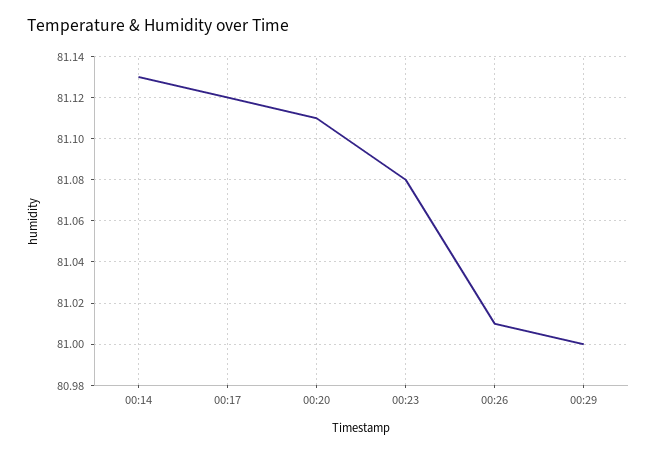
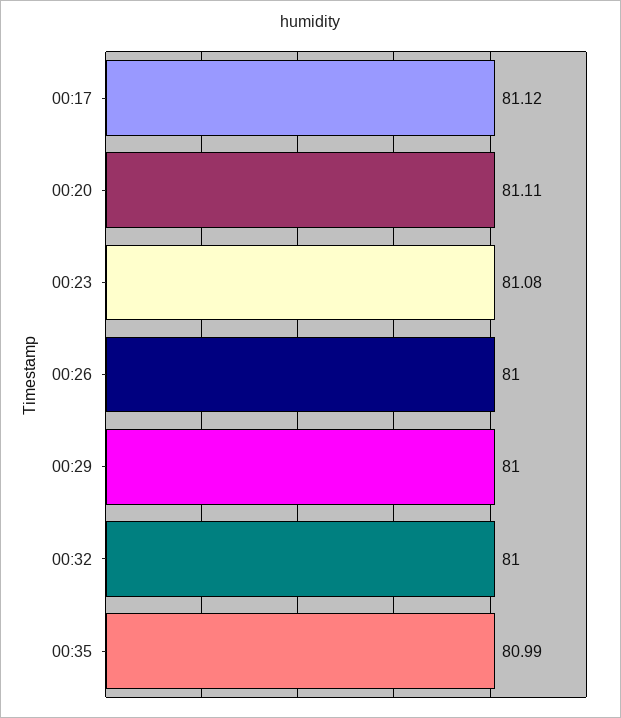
00:14: 81.13 -> none
00:26: 81.01 -> 81
00:32: none -> 81
00:35: none -> 80.99

